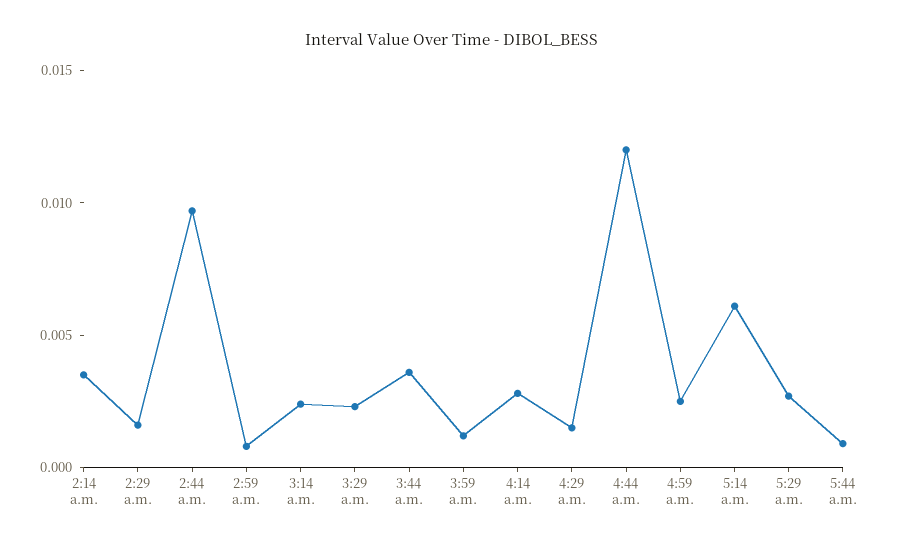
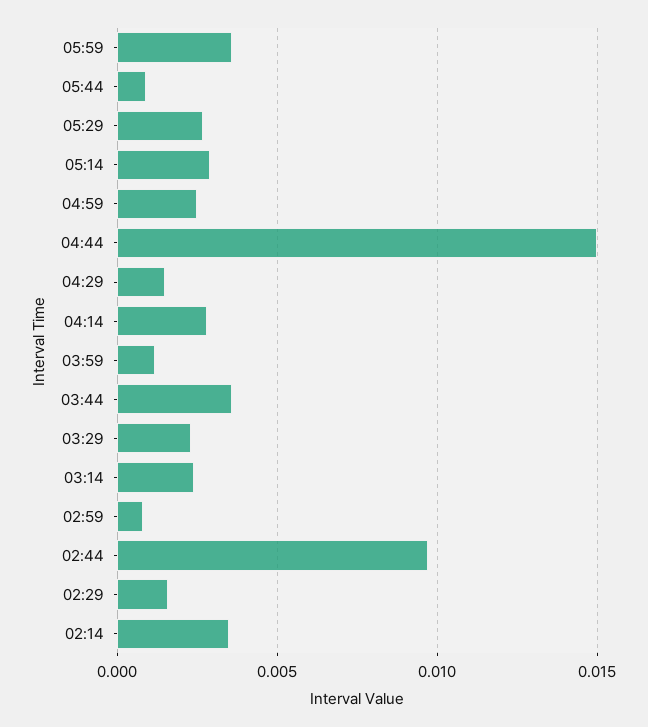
4:44 a.m.: 0.012 -> 0.015
5:14 a.m.: 0.006 -> 0.003
05:59: none -> 0.0035

